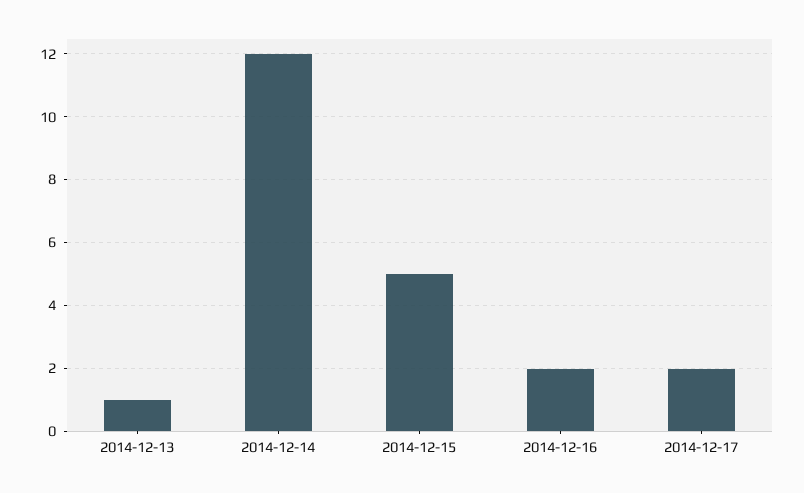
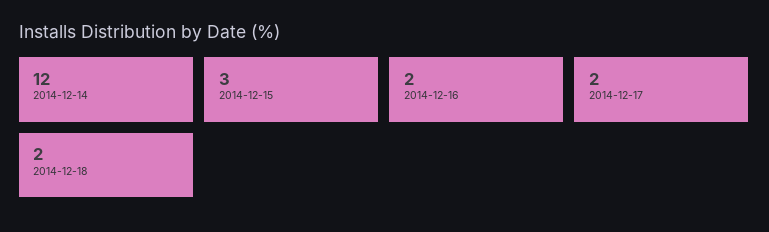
2014-12-13: 1 -> none
2014-12-15: 5 -> 3
2014-12-18: none -> 2

